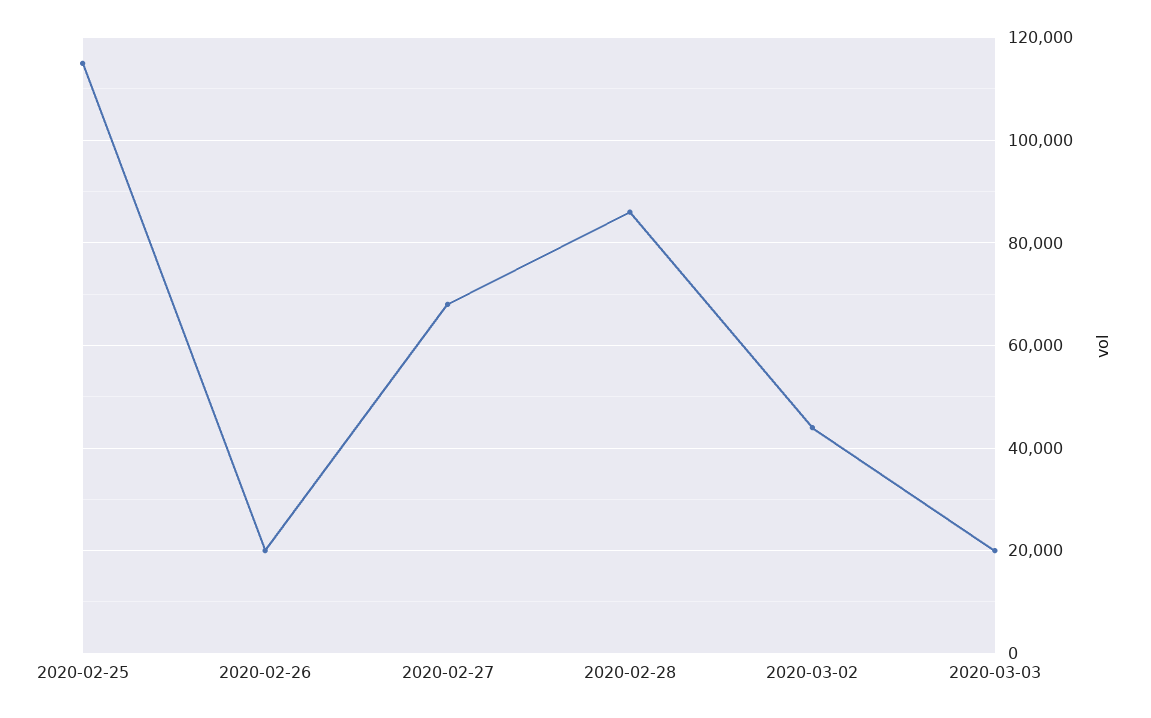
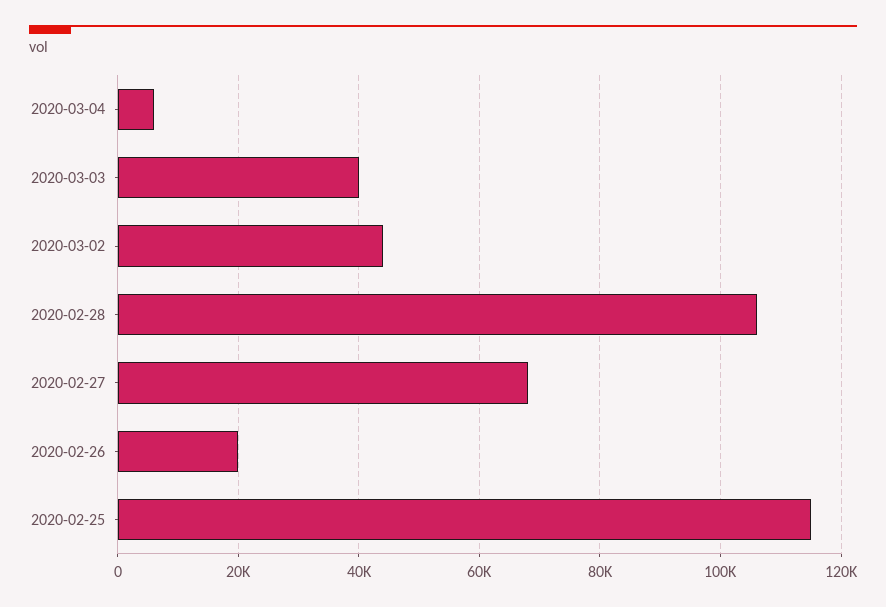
2020-02-28: 86000 -> 106000
2020-03-03: 20000 -> 40000
2020-03-04: none -> 6000

